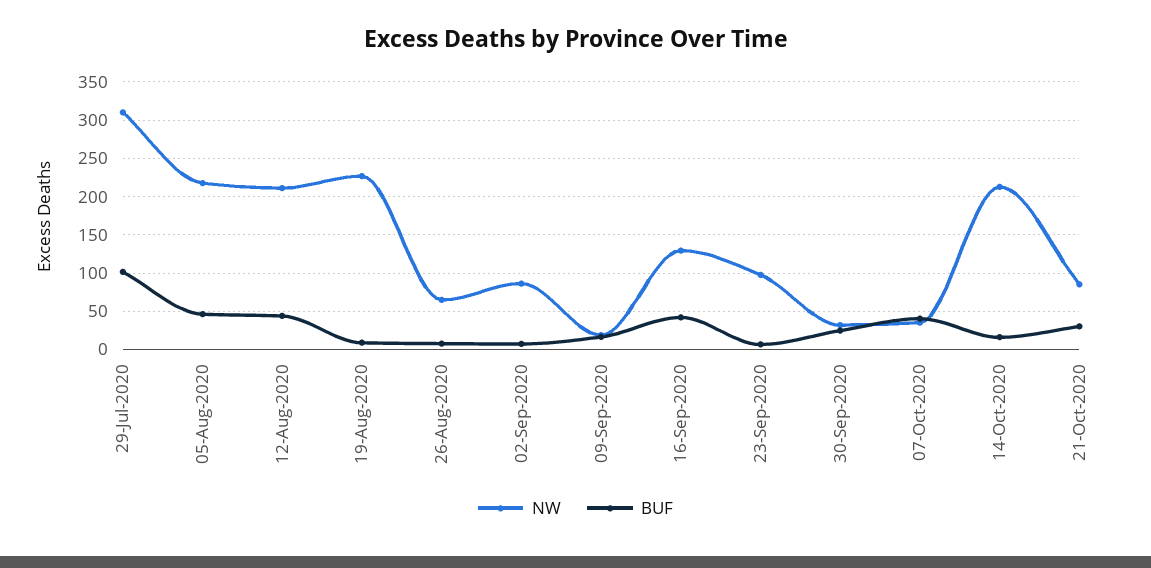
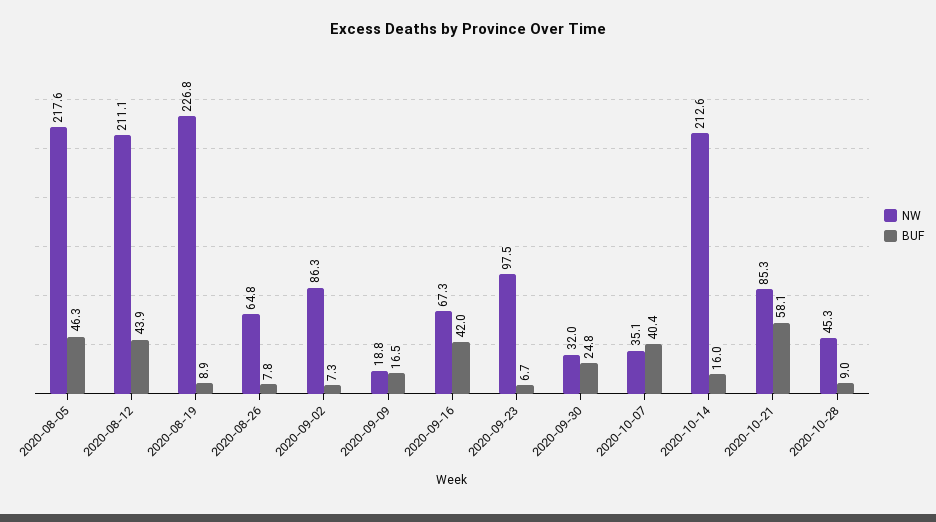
NW, 29-Jul-2020: 310 -> none
BUF, 29-Jul-2020: 100 -> none
NW, 16-Sep-2020: 130 -> 67.3
BUF, 21-Oct-2020: 30 -> 58.1
NW, 2020-10-28: none -> 45.3
BUF, 2020-10-28: none -> 9

